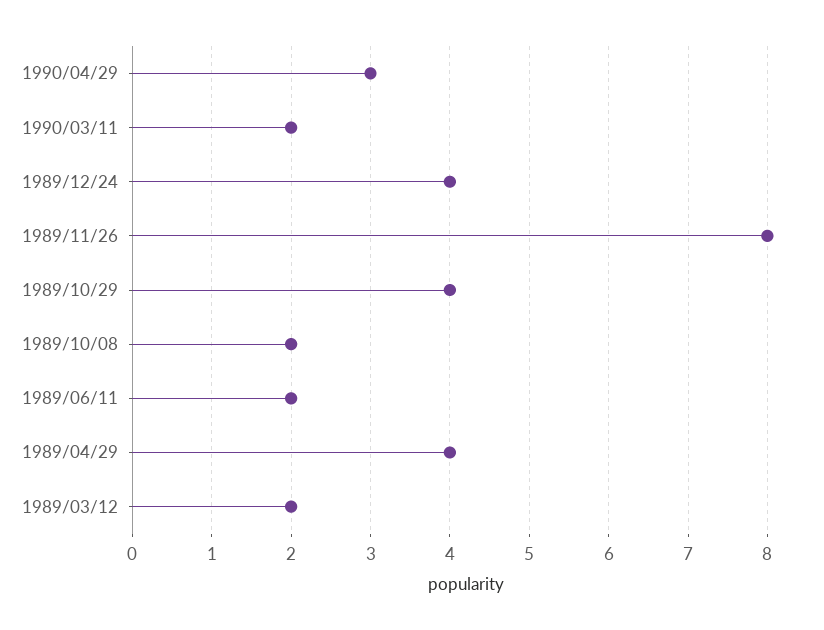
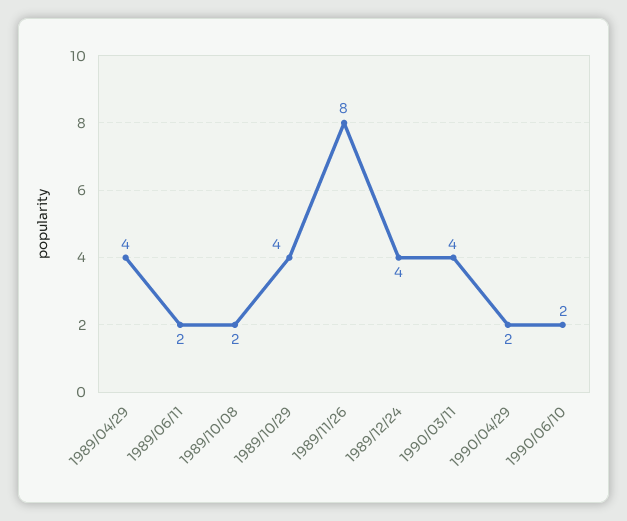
1990/04/29: 3 -> 2
1990/03/11: 2 -> 4
1989/03/12: 2 -> none
1990/06/10: none -> 2

